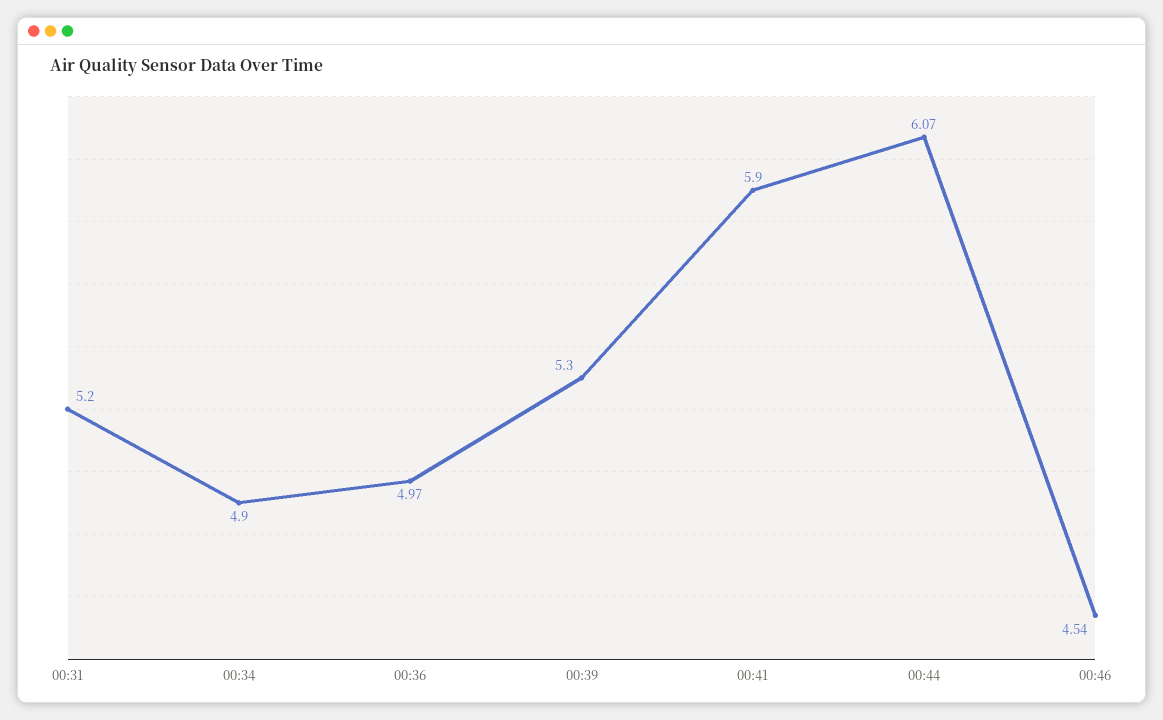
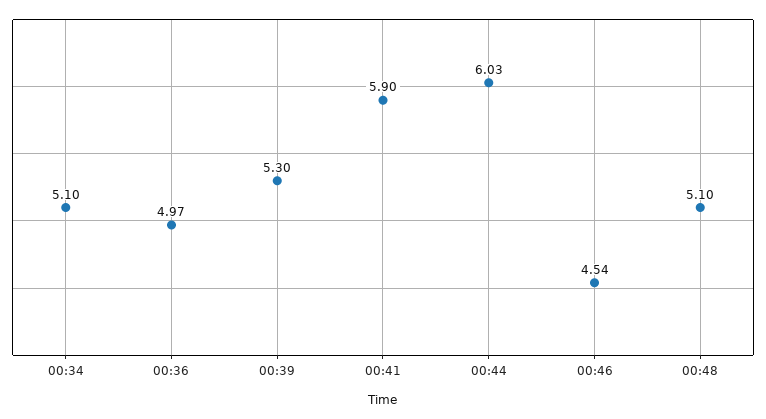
00:31: 5.2 -> none
00:34: 4.9 -> 5.1
00:44: 6.07 -> 6.03
00:48: none -> 5.1

